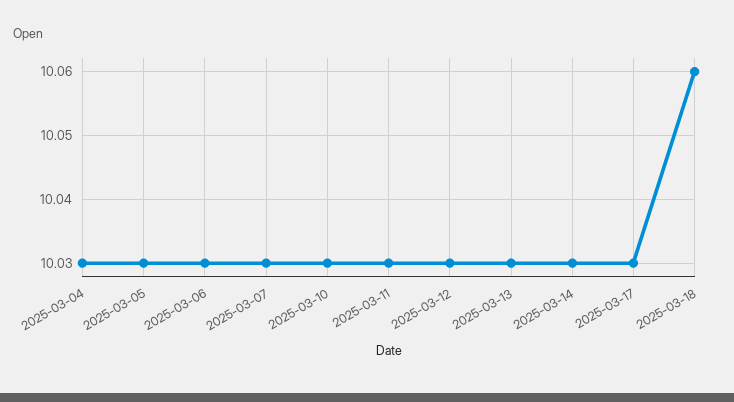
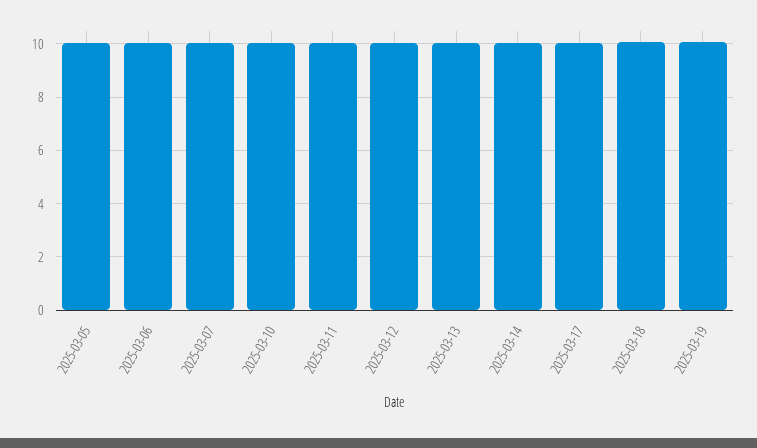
2025-03-04: 10.03 -> none
2025-03-19: none -> 10

